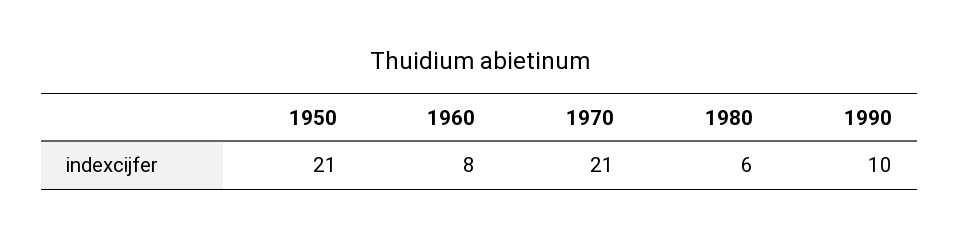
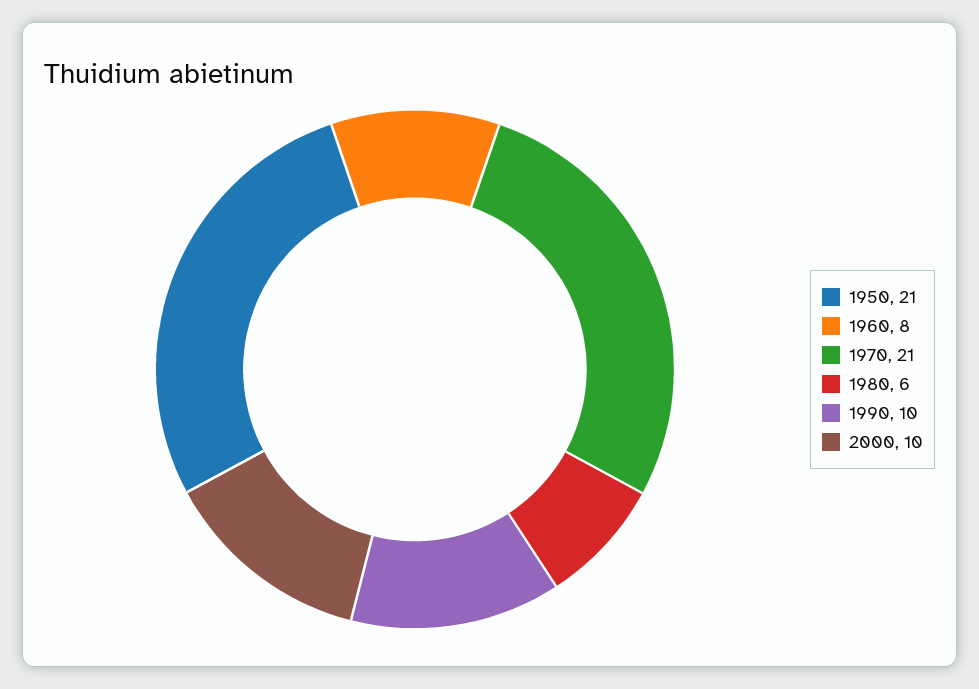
2000: none -> 10

